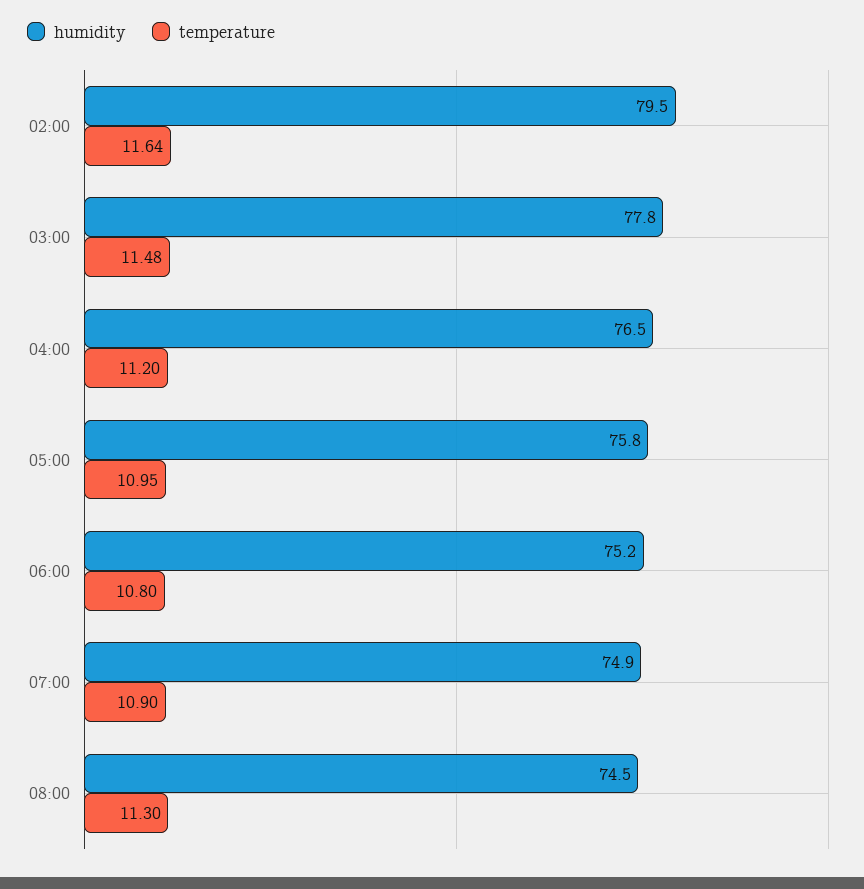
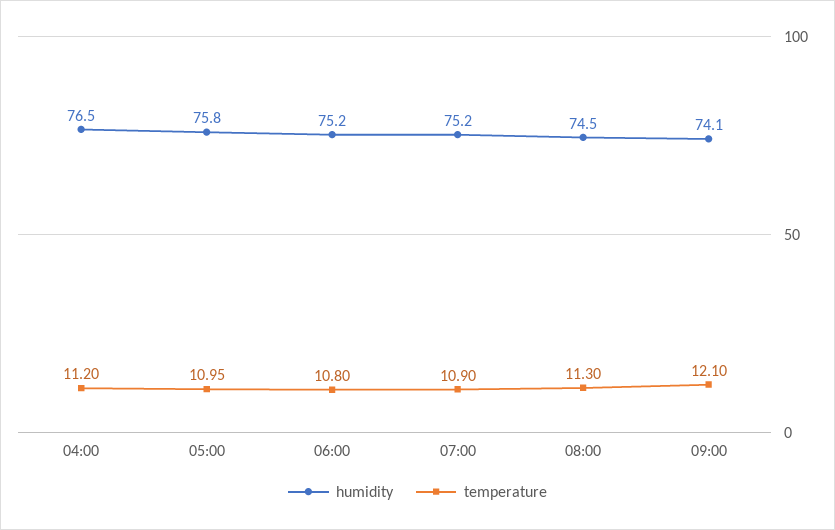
humidity, 02:00: 79.5 -> none
temperature, 02:00: 11.64 -> none
humidity, 03:00: 77.8 -> none
temperature, 03:00: 11.48 -> none
humidity, 07:00: 74.9 -> 75.2
humidity, 09:00: none -> 74.1
temperature, 09:00: none -> 12.1

